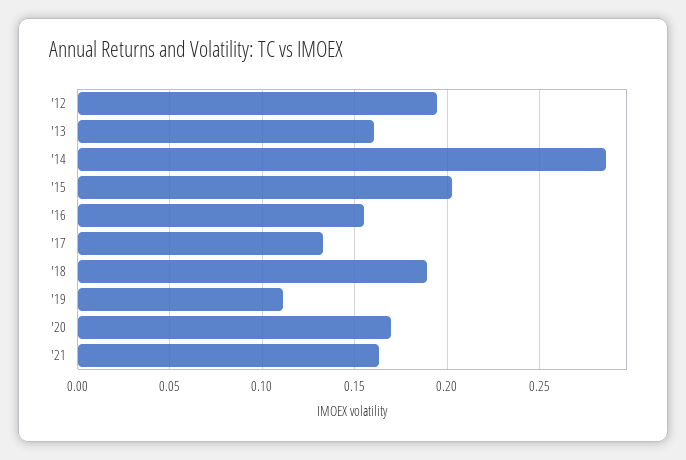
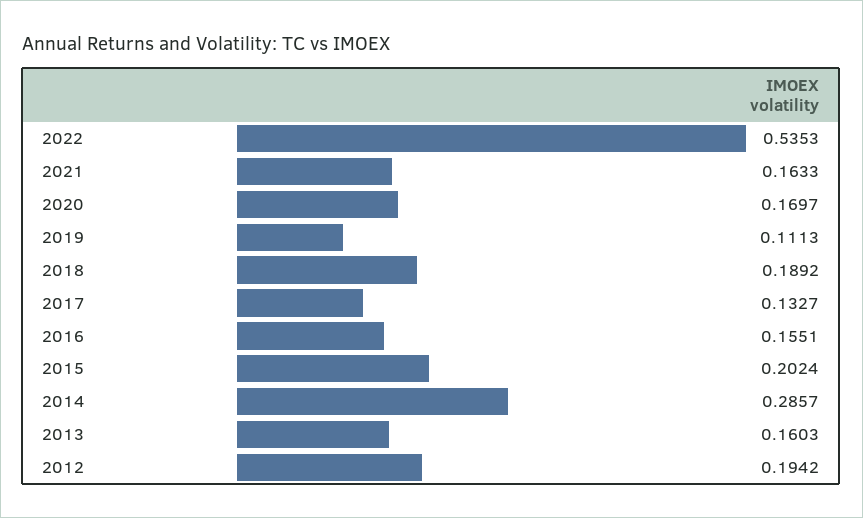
2022: none -> 0.5353

